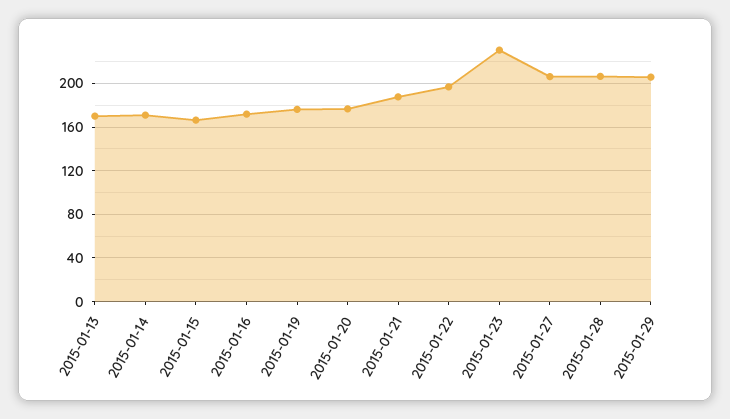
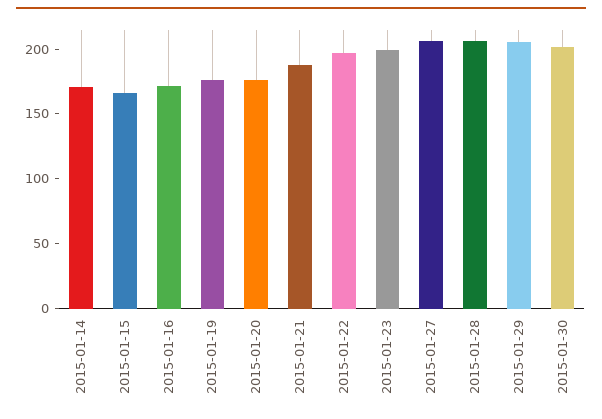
2015-01-13: 170 -> none
2015-01-23: 230 -> 200
2015-01-30: none -> 200

